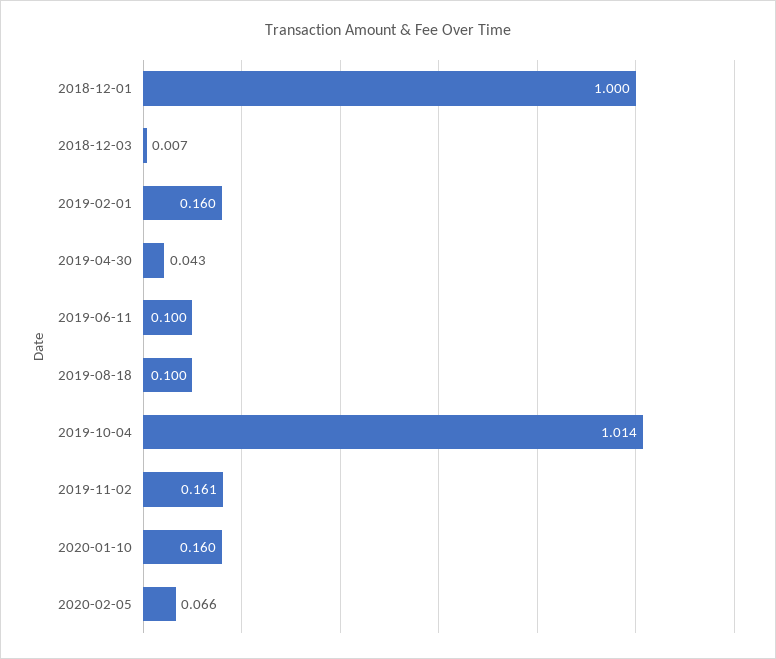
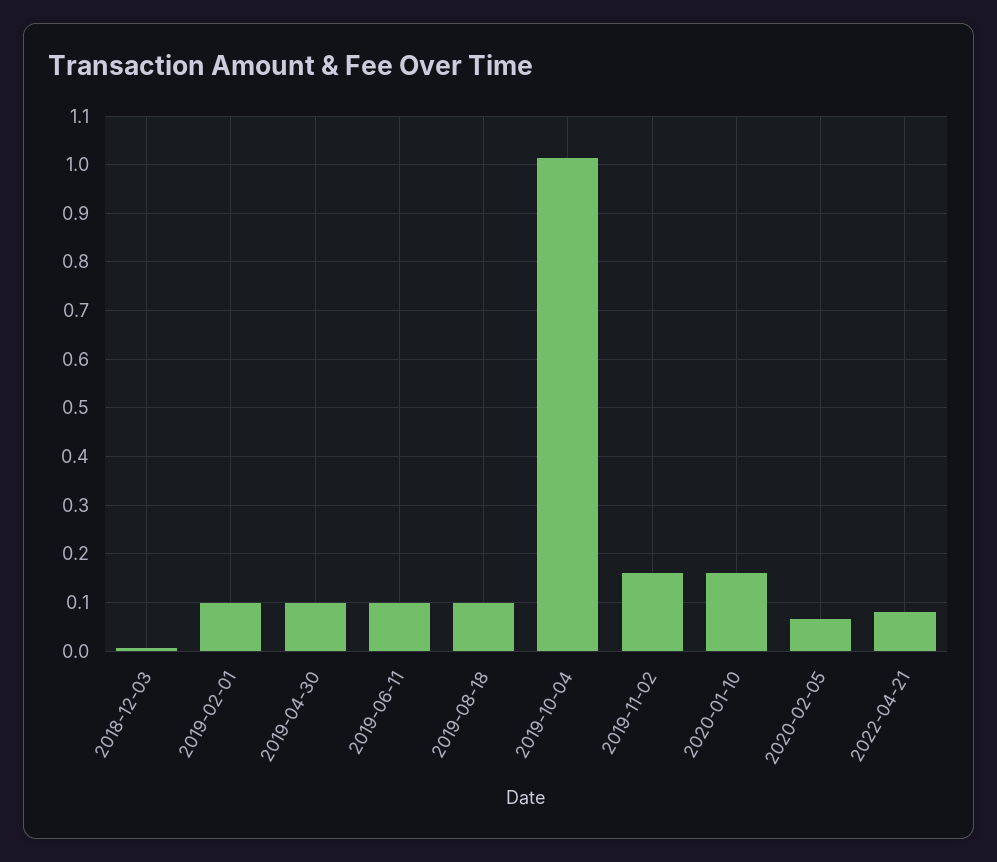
2018-12-01: 1 -> none
2019-02-01: 0.16 -> 0.1
2019-04-30: 0.043 -> 0.1
2022-04-21: none -> 0.08

